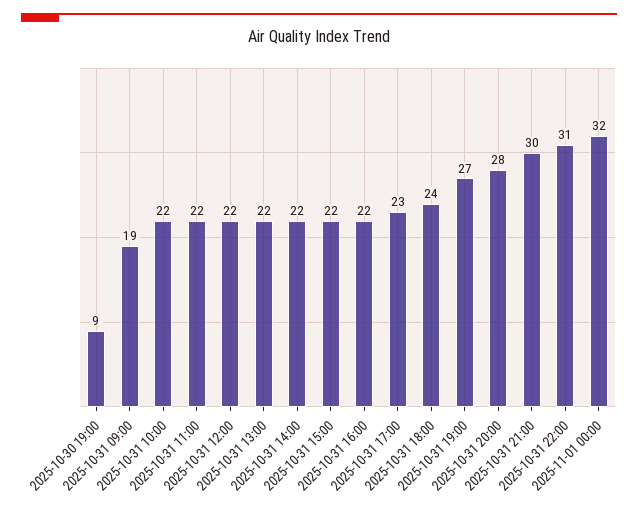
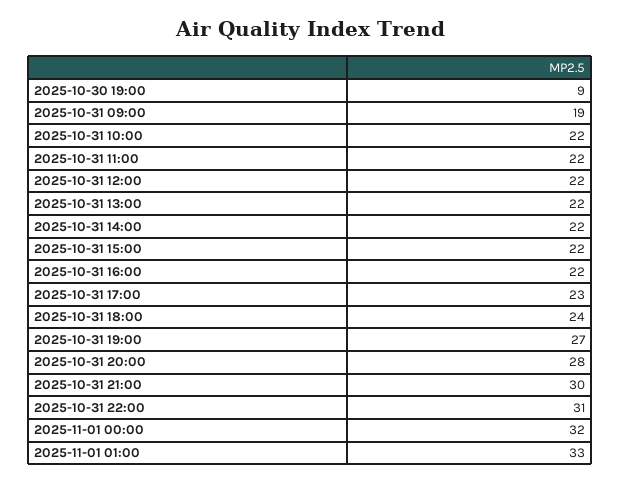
2025-11-01 01:00: none -> 33

